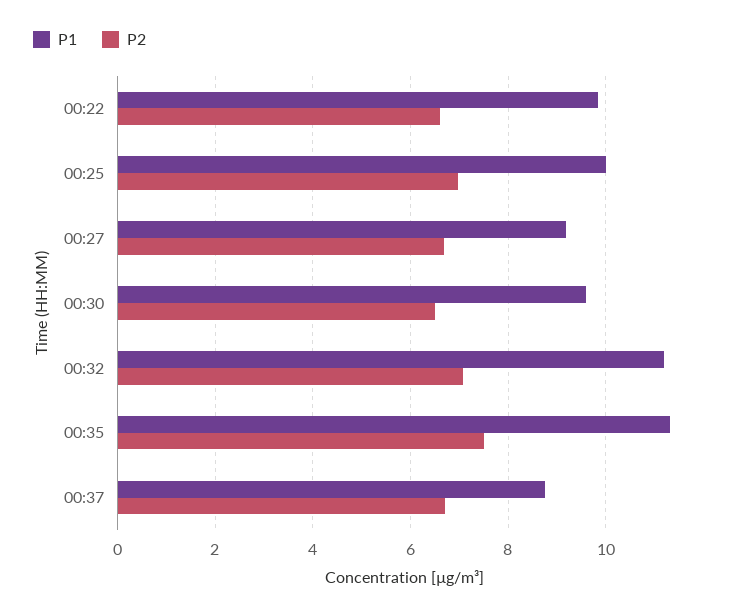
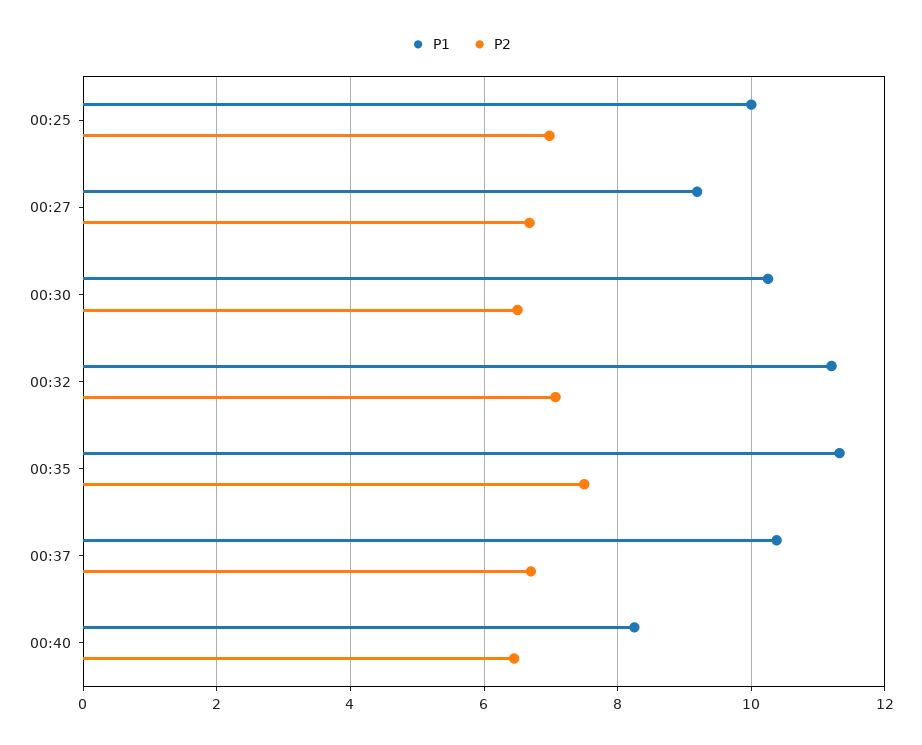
P1, 00:22: 9.8 -> none
P2, 00:22: 6.6 -> none
P1, 00:30: 9.6 -> 10.2
P1, 00:37: 8.8 -> 10.4
P1, 00:40: none -> 8.2
P2, 00:40: none -> 6.4

